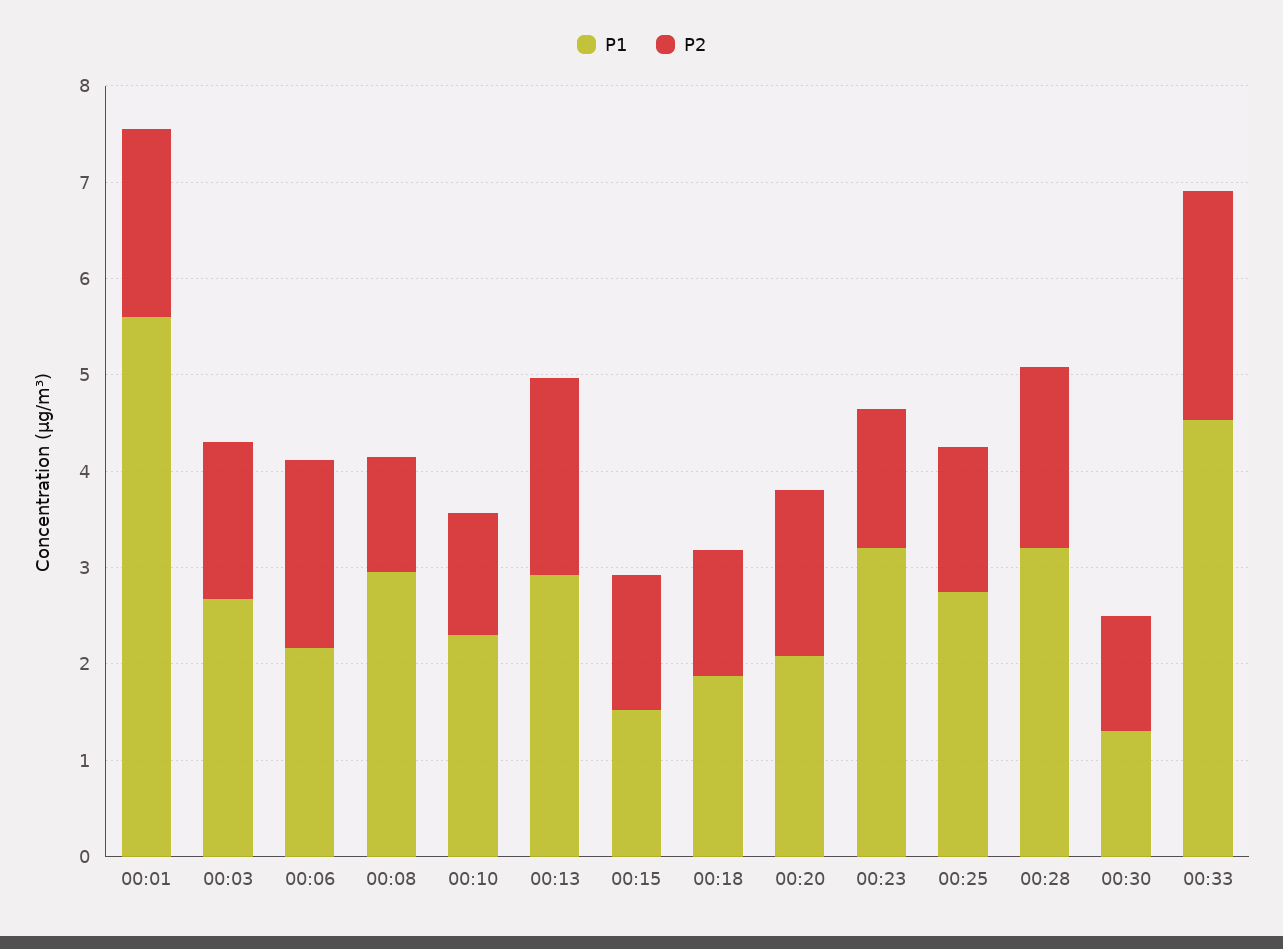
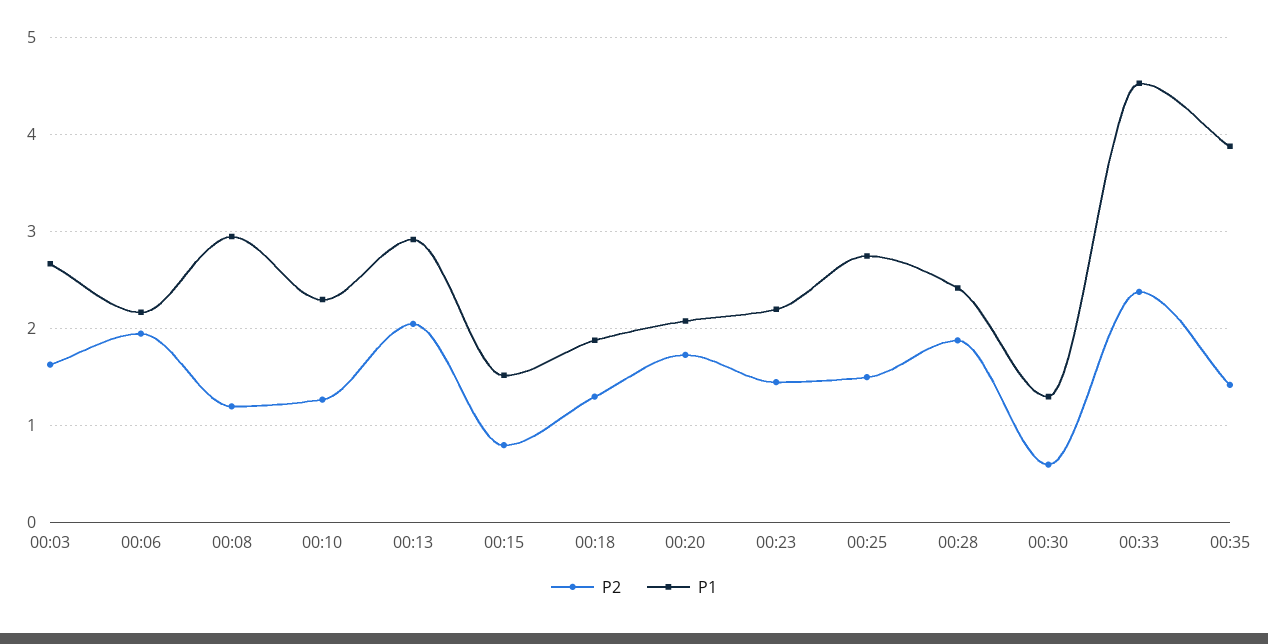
P1, 00:01: 5.6 -> none
P2, 00:01: 2 -> none
P2, 00:15: 1.4 -> 0.8
P1, 00:23: 3.2 -> 2.2
P1, 00:28: 3.2 -> 2.4
P2, 00:30: 1.2 -> 0.6
P2, 00:35: none -> 1.4
P1, 00:35: none -> 3.9

